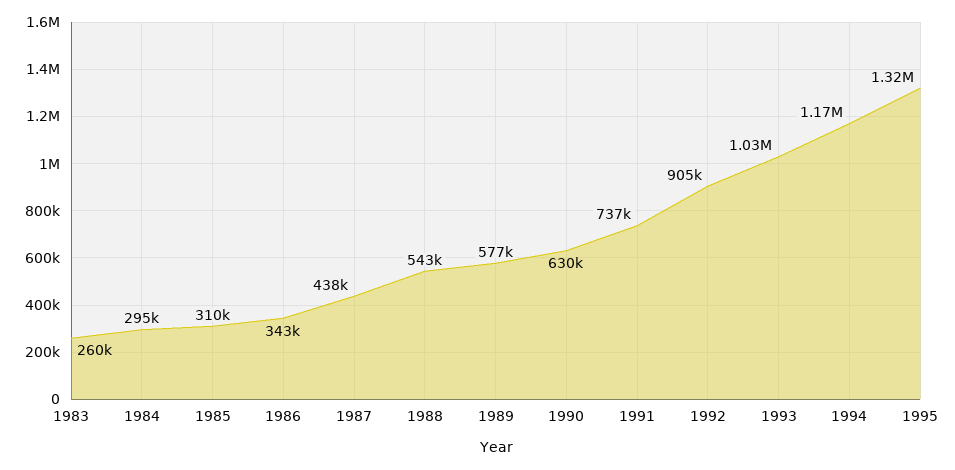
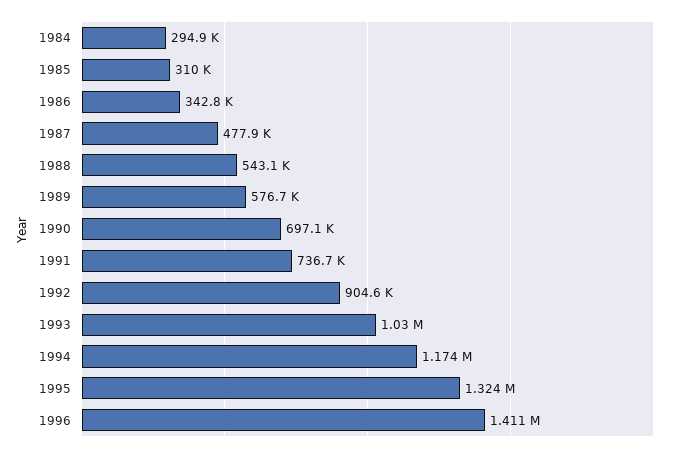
1983: 260000 -> none
1987: 438000 -> 477900
1990: 630000 -> 697100
1996: none -> 1411000

